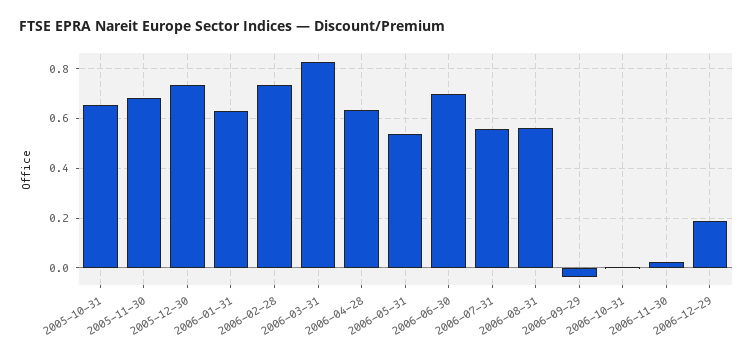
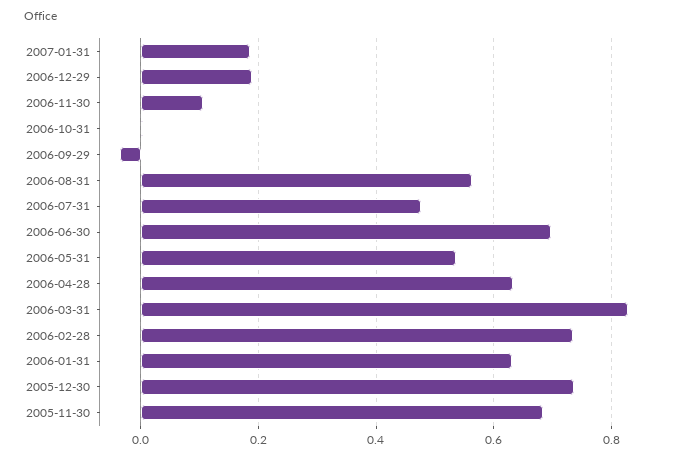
2005-10-31: 0.65 -> none
2006-07-31: 0.55 -> 0.48
2006-11-30: 0.025 -> 0.1
2007-01-31: none -> 0.18

